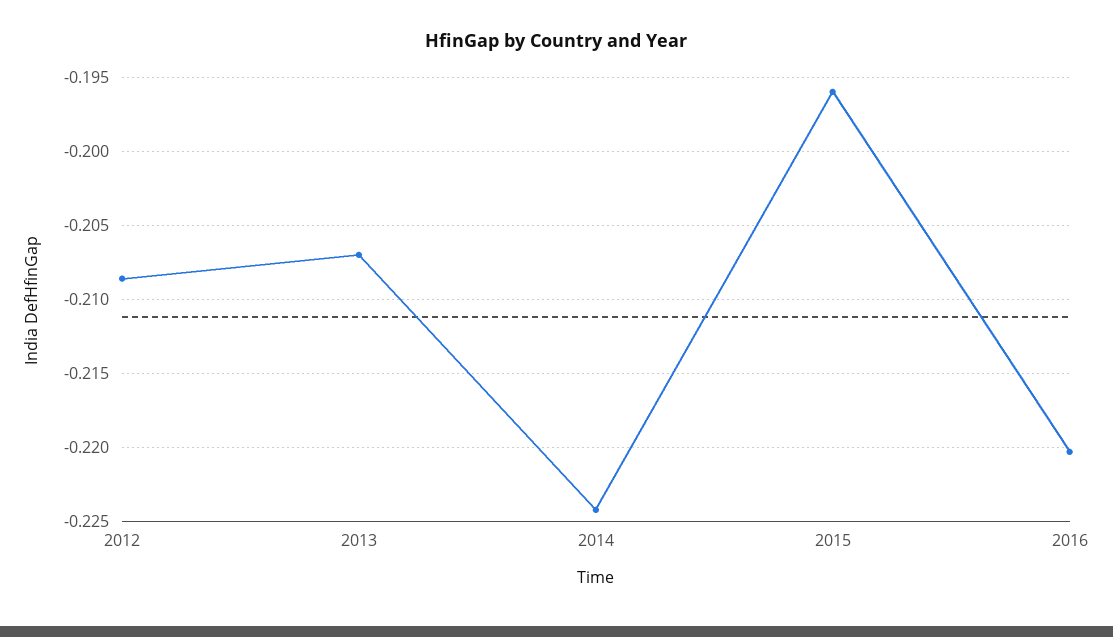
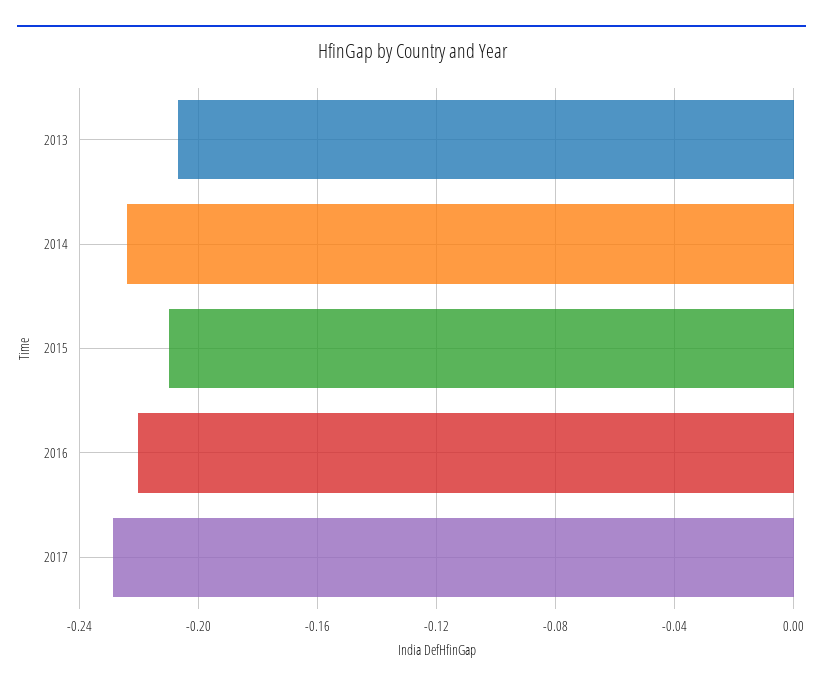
2012: -0.2085 -> none
2015: -0.196 -> -0.21
2017: none -> -0.23

